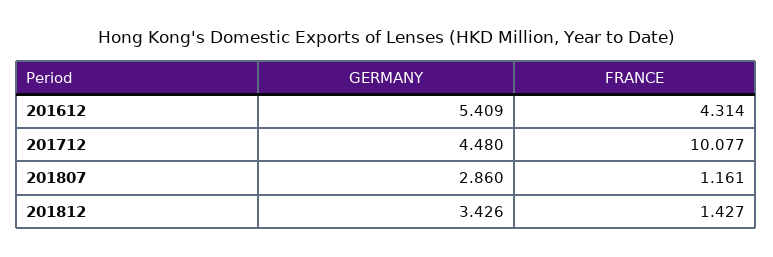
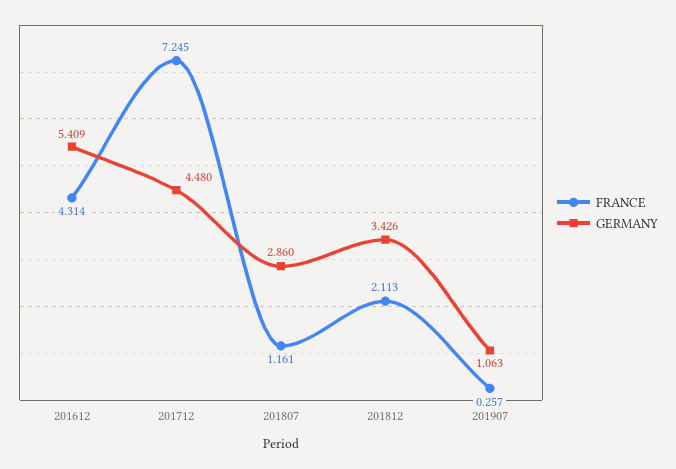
FRANCE, 201712: 10.077 -> 7.245
FRANCE, 201812: 1.427 -> 2.113
FRANCE, 201907: none -> 0.257
GERMANY, 201907: none -> 1.063

